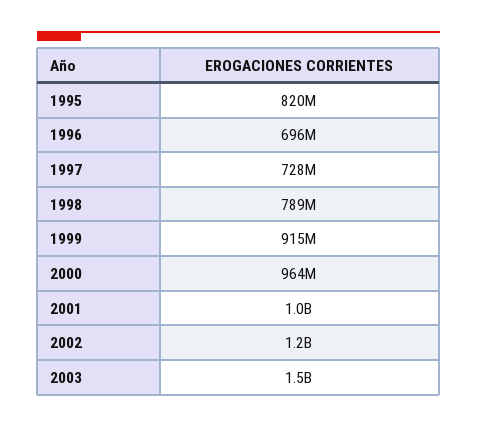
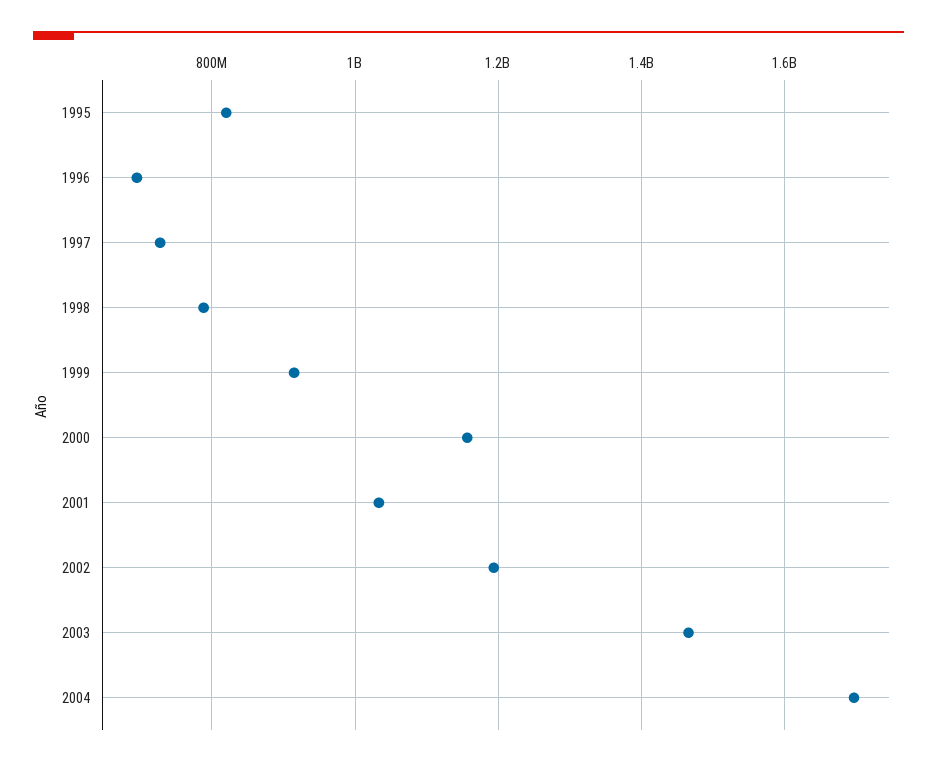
2000: 964000000 -> 1160000000
2004: none -> 1700000000

